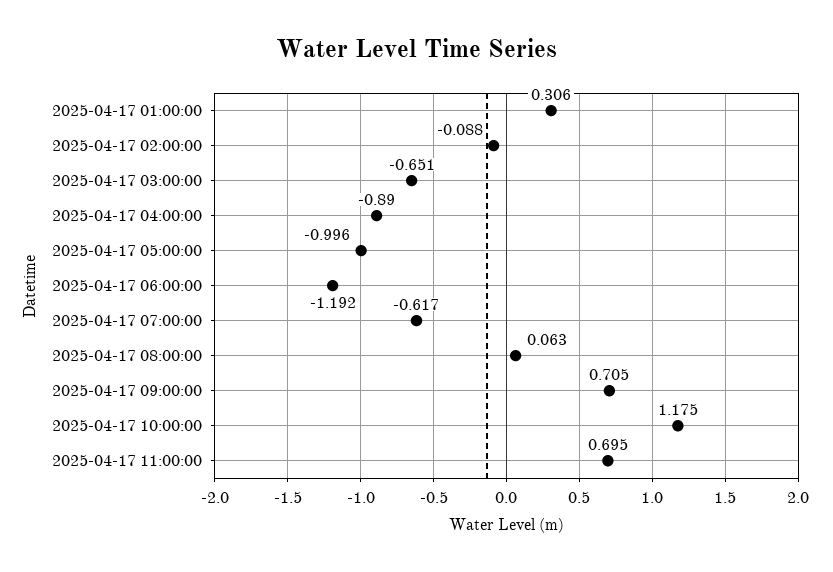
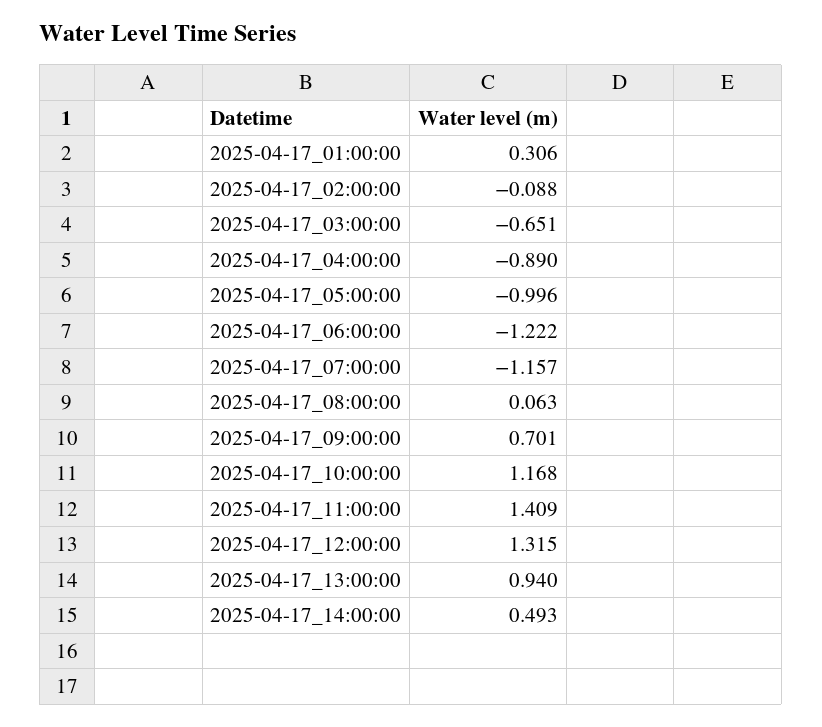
2025-04-17 06:00:00: -1.192 -> -1.222
2025-04-17 07:00:00: -0.617 -> -1.157
2025-04-17 09:00:00: 0.705 -> 0.701
2025-04-17 10:00:00: 1.175 -> 1.168
2025-04-17 11:00:00: 0.695 -> 1.409
2025-04-17_12:00:00: none -> 1.315
2025-04-17_13:00:00: none -> 0.94
2025-04-17_14:00:00: none -> 0.493

